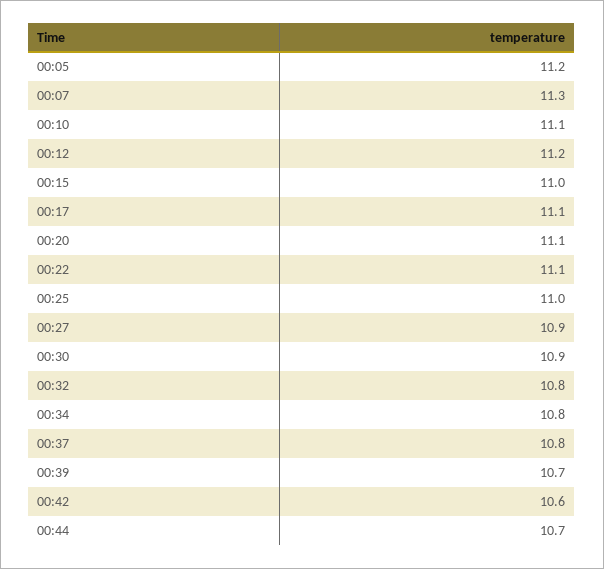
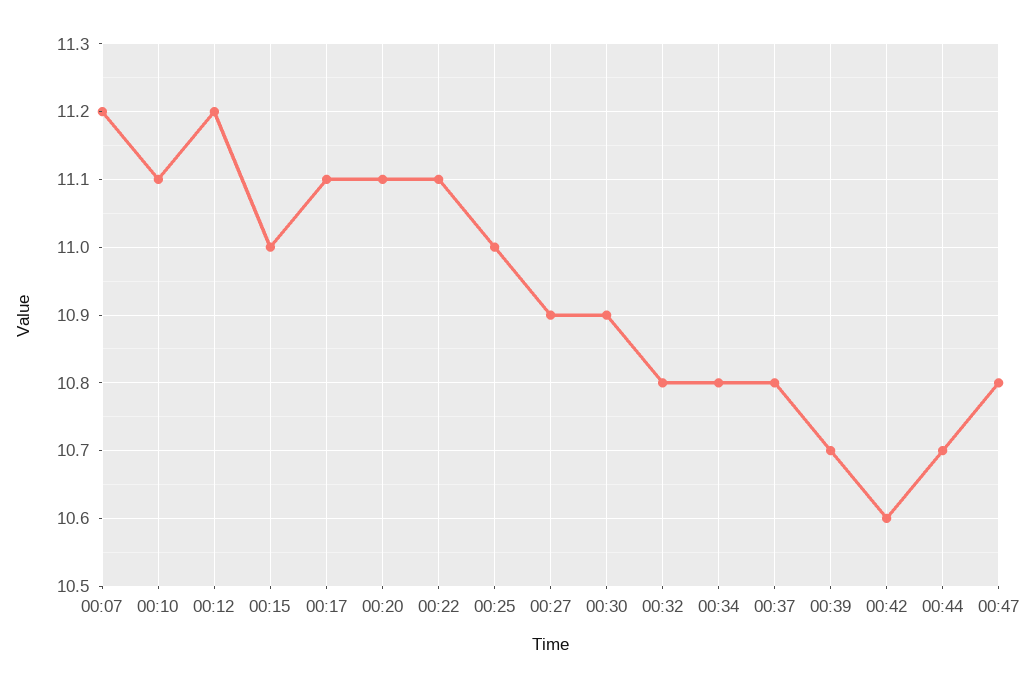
00:05: 11.2 -> none
00:07: 11.3 -> 11.2
00:47: none -> 10.8

